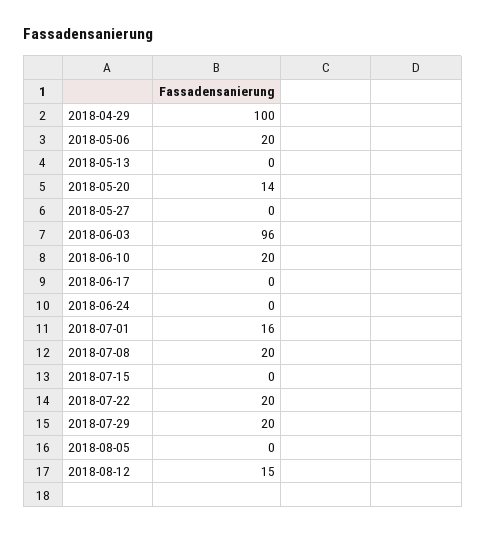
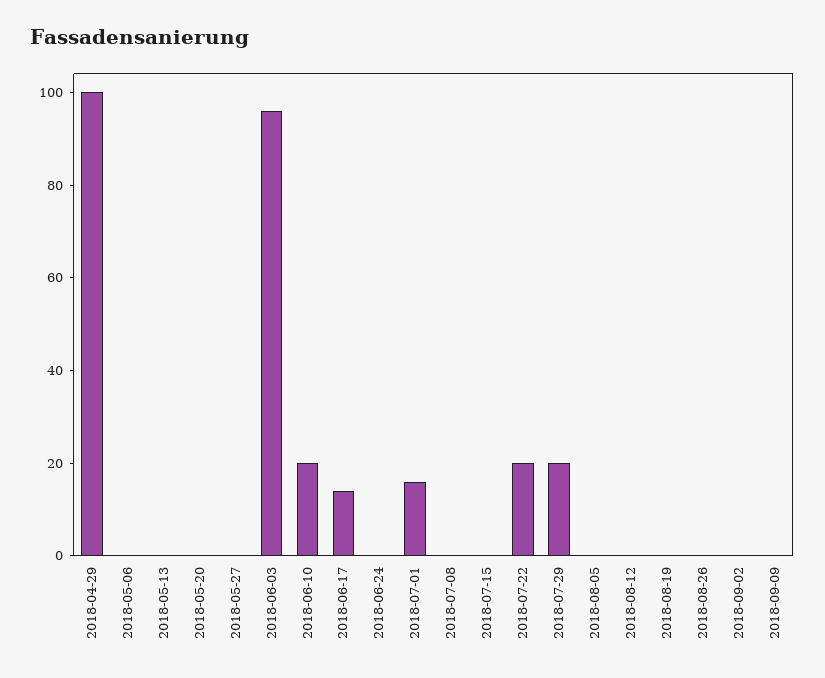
2018-05-06: 20 -> 0
2018-05-20: 14 -> 0
2018-06-17: 0 -> 15
2018-07-08: 20 -> 0
2018-08-12: 15 -> 0
2018-08-19: none -> 0
2018-08-26: none -> 0
2018-09-02: none -> 0
2018-09-09: none -> 0

